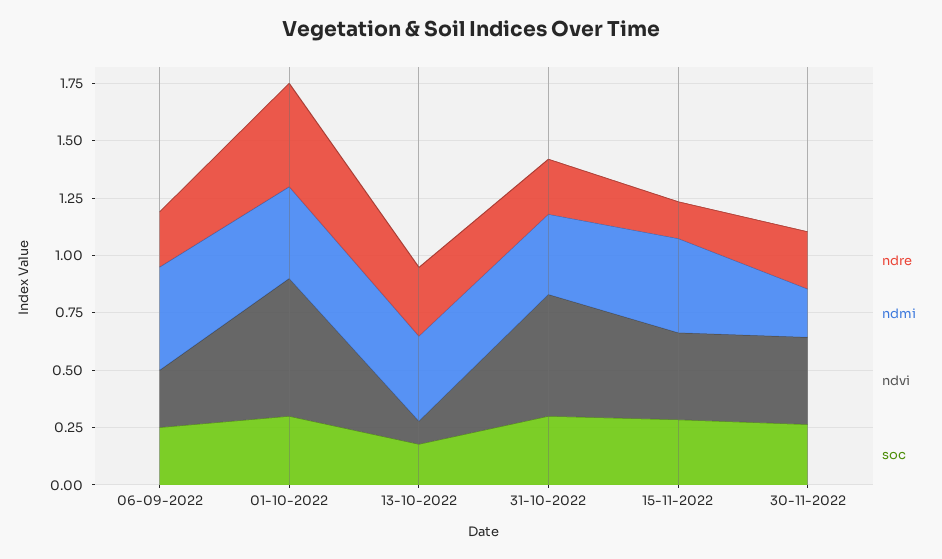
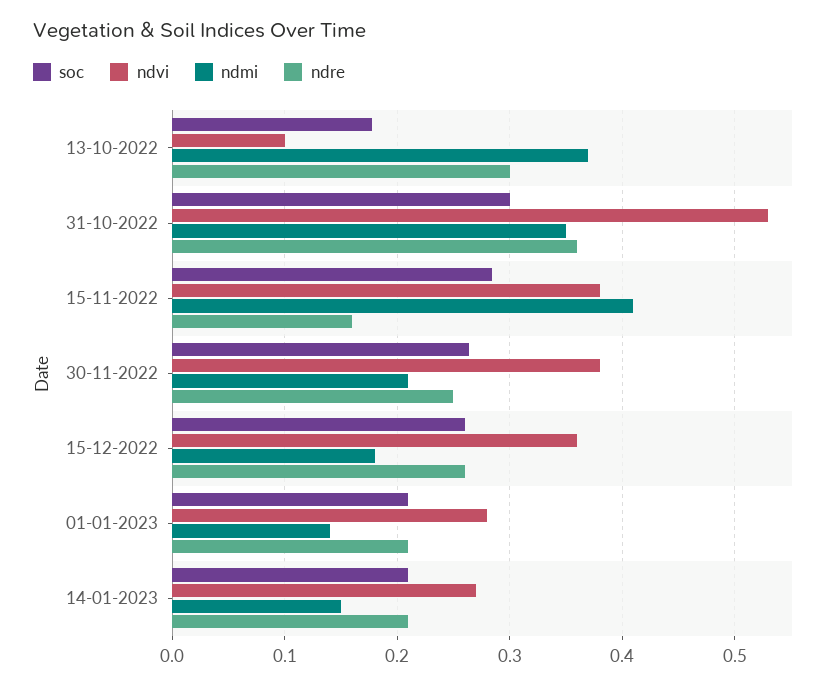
ndre, 06-09-2022: 0.25 -> none
ndmi, 06-09-2022: 0.45 -> none
ndvi, 06-09-2022: 0.25 -> none
soc, 06-09-2022: 0.25 -> none
ndre, 01-10-2022: 0.45 -> none
ndmi, 01-10-2022: 0.4 -> none
ndvi, 01-10-2022: 0.6 -> none
soc, 01-10-2022: 0.3 -> none
ndre, 31-10-2022: 0.25 -> 0.36
soc, 15-12-2022: none -> 0.26
ndvi, 15-12-2022: none -> 0.36
ndmi, 15-12-2022: none -> 0.18
ndre, 15-12-2022: none -> 0.26
soc, 01-01-2023: none -> 0.21
ndvi, 01-01-2023: none -> 0.28
ndmi, 01-01-2023: none -> 0.14
ndre, 01-01-2023: none -> 0.21
soc, 14-01-2023: none -> 0.21
ndvi, 14-01-2023: none -> 0.27
ndmi, 14-01-2023: none -> 0.15
ndre, 14-01-2023: none -> 0.21

